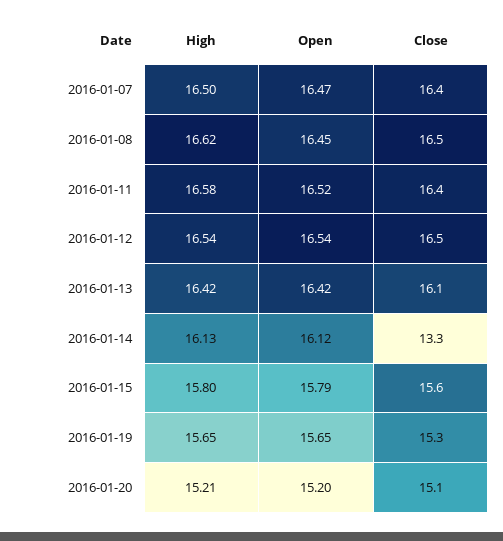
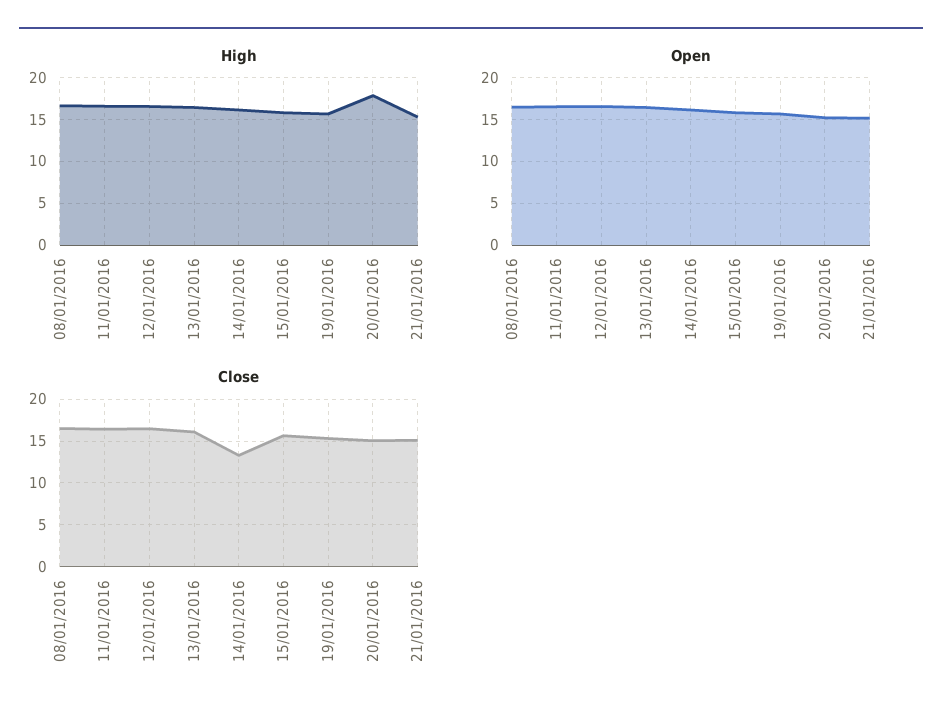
High, 2016-01-07: 16.5 -> none
Open, 2016-01-07: 16.47 -> none
Close, 2016-01-07: 16.4 -> none
High, 2016-01-20: 15.21 -> 18
High, 21/01/2016: none -> 15
Open, 21/01/2016: none -> 15
Close, 21/01/2016: none -> 15

